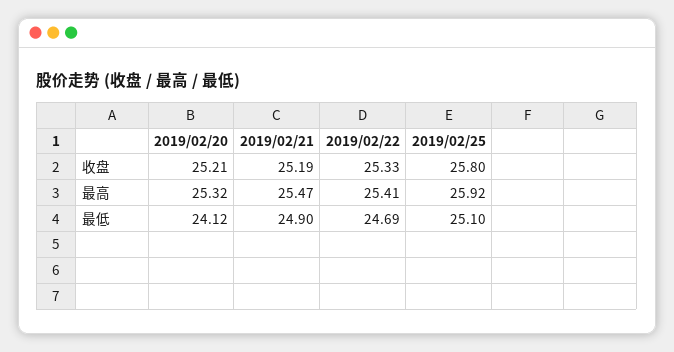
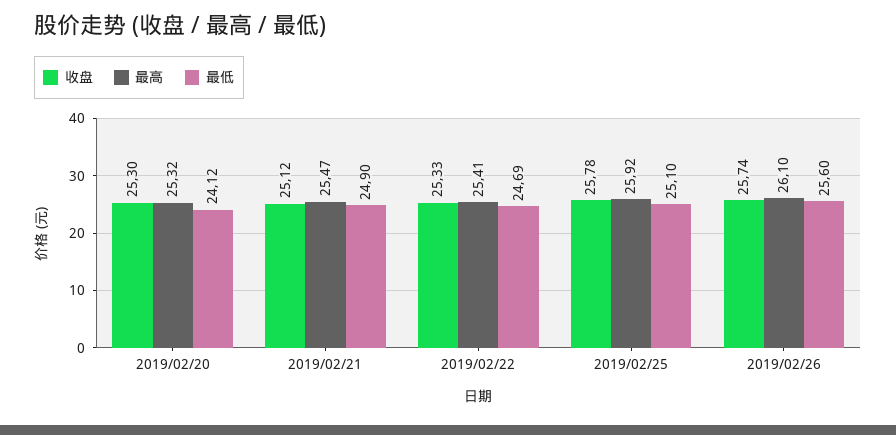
收盘, 2019/02/20: 25.21 -> 25.3
收盘, 2019/02/21: 25.19 -> 25.12
收盘, 2019/02/25: 25.8 -> 25.78
收盘, 2019/02/26: none -> 25.74
最高, 2019/02/26: none -> 26.1
最低, 2019/02/26: none -> 25.6

